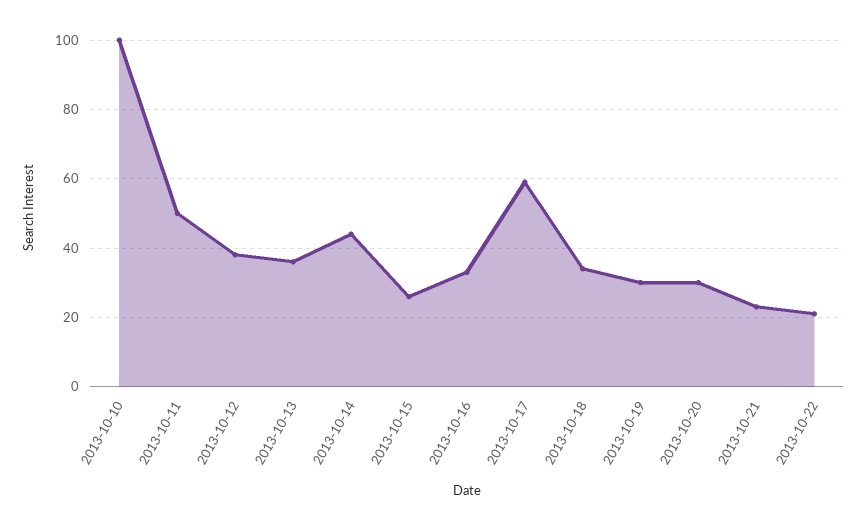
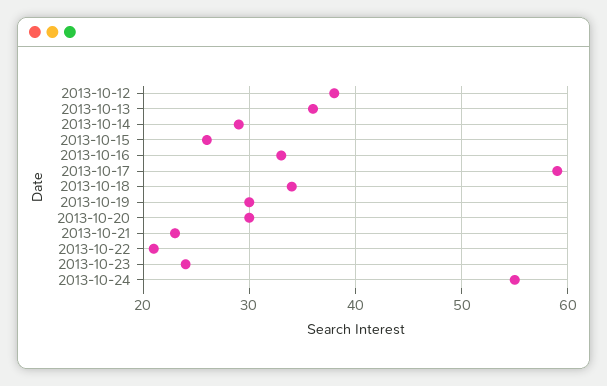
2013-10-10: 100 -> none
2013-10-11: 50 -> none
2013-10-14: 45 -> 29
2013-10-23: none -> 24
2013-10-24: none -> 55

